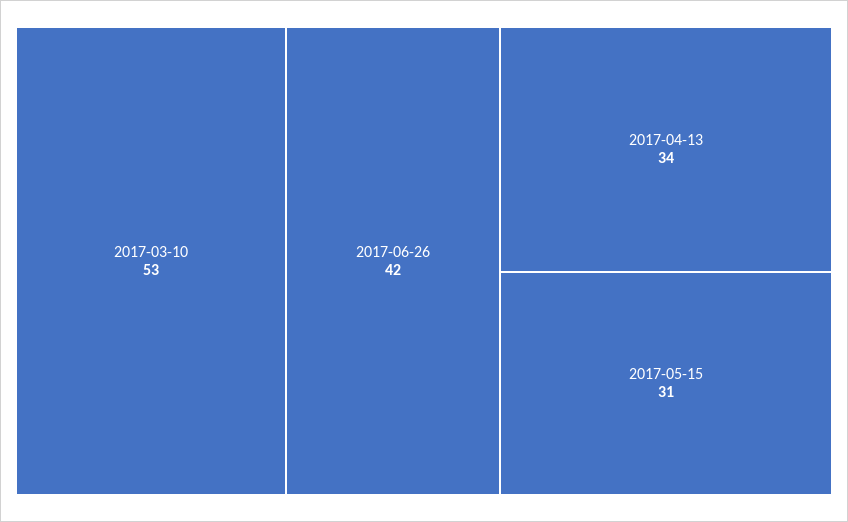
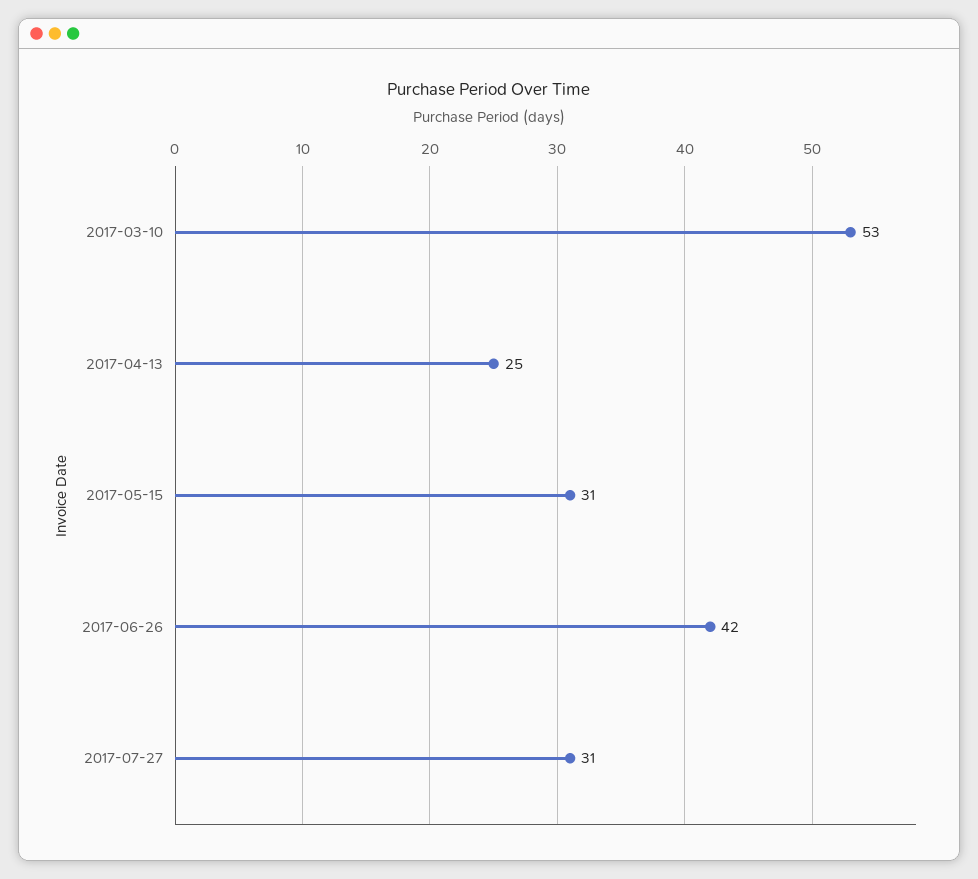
2017-04-13: 34 -> 25
2017-07-27: none -> 31

